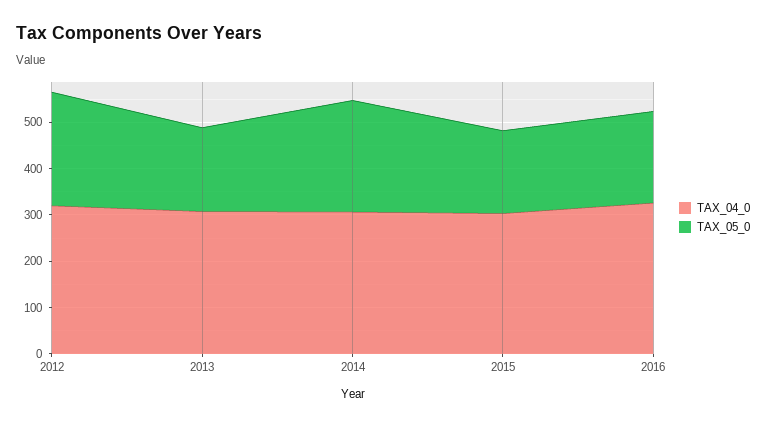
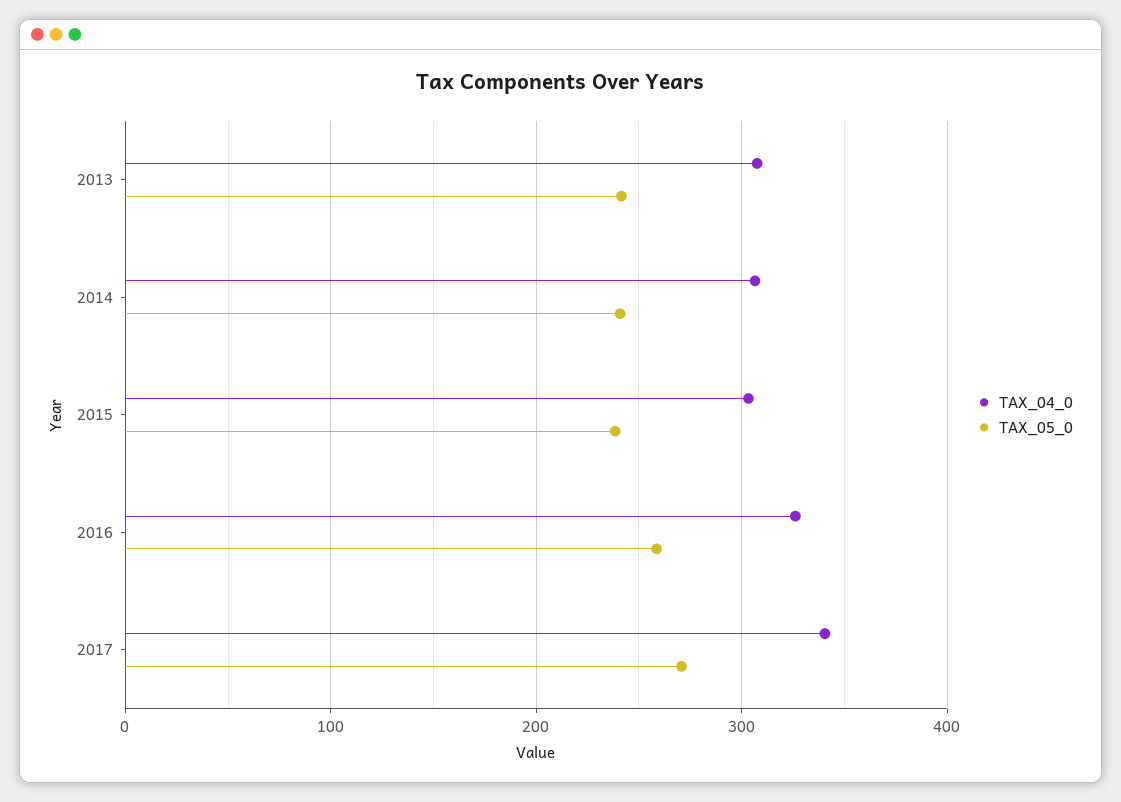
TAX_04_0, 2012: 320 -> none
TAX_05_0, 2012: 240 -> none
TAX_05_0, 2013: 180 -> 240
TAX_05_0, 2015: 180 -> 240
TAX_05_0, 2016: 200 -> 260
TAX_04_0, 2017: none -> 340
TAX_05_0, 2017: none -> 270

